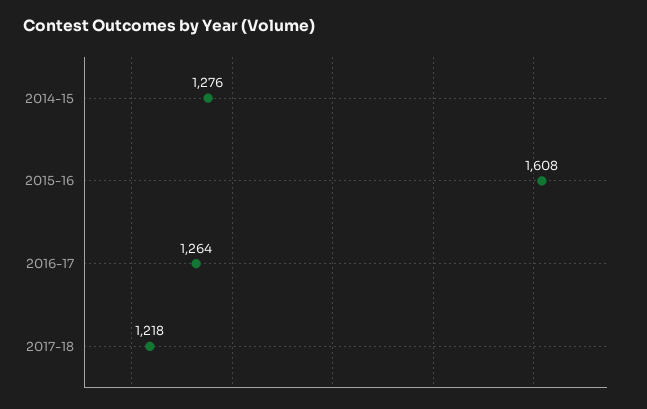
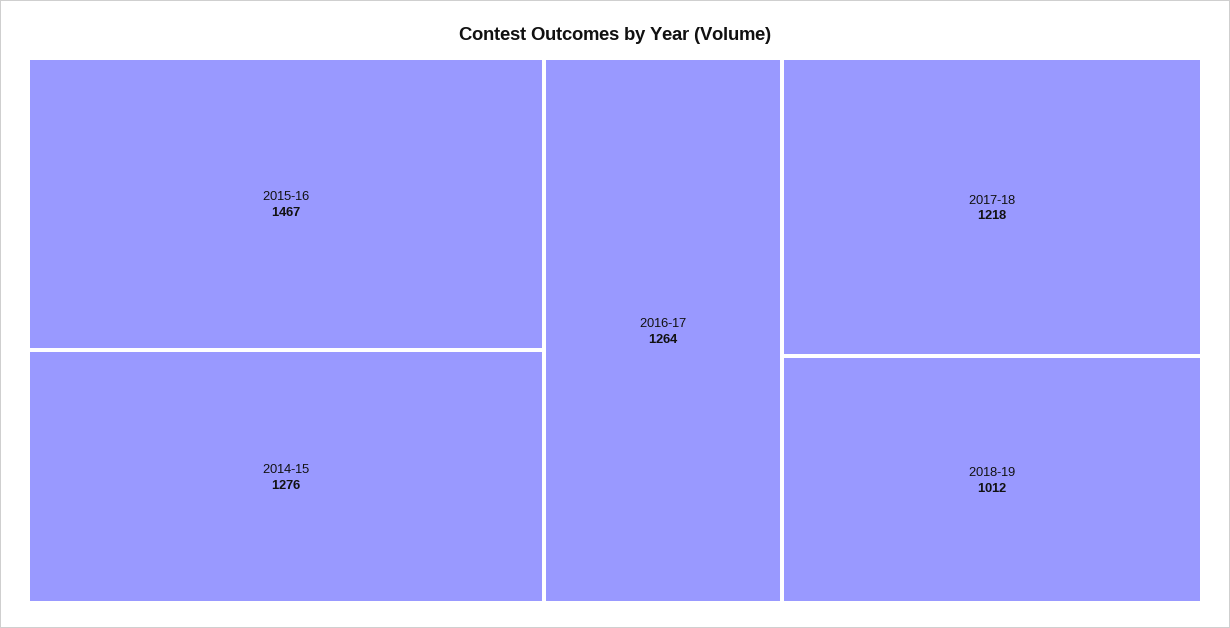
2015-16: 1608 -> 1467
2018-19: none -> 1012

